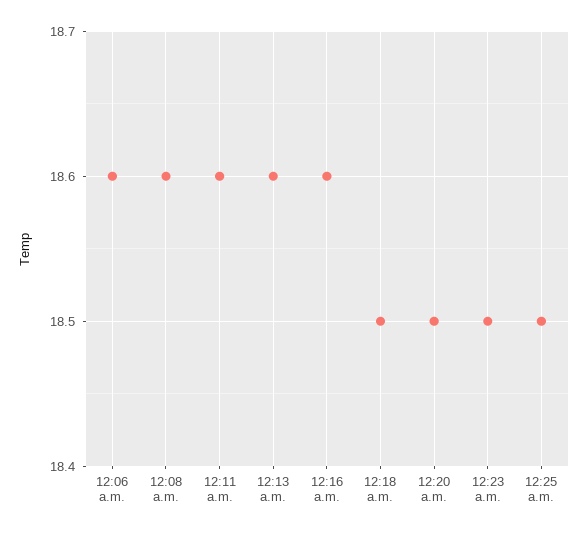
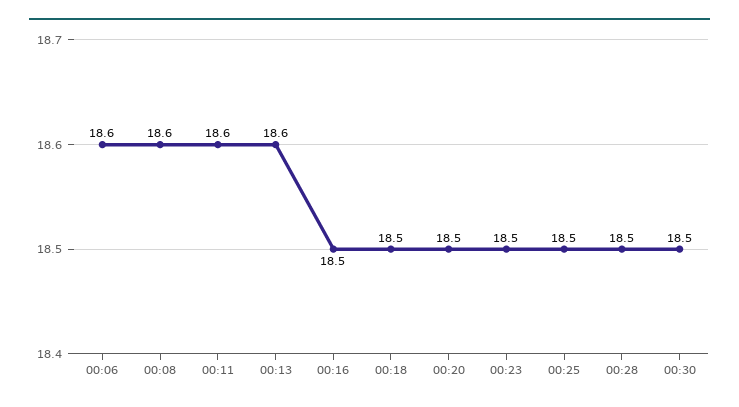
12:16 a.m.: 18.6 -> 18.5
00:28: none -> 18.5
00:30: none -> 18.5

